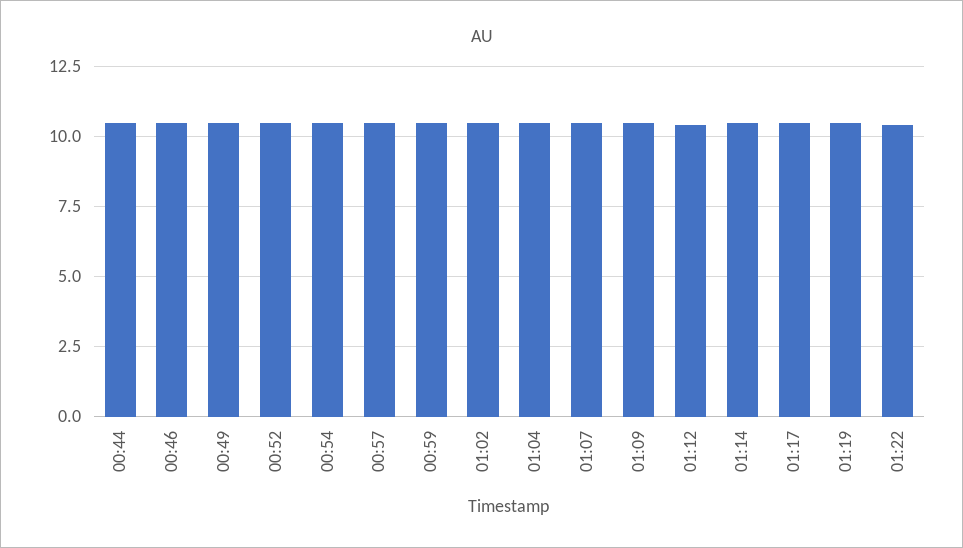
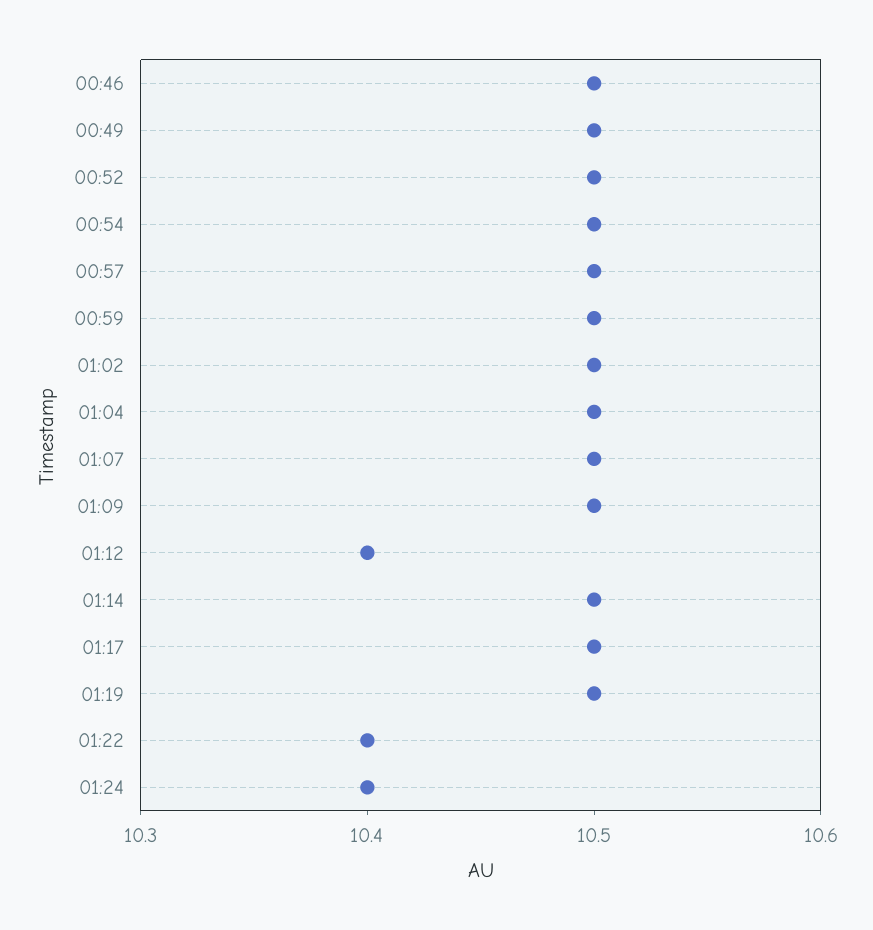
00:44: 10.5 -> none
01:24: none -> 10.4

